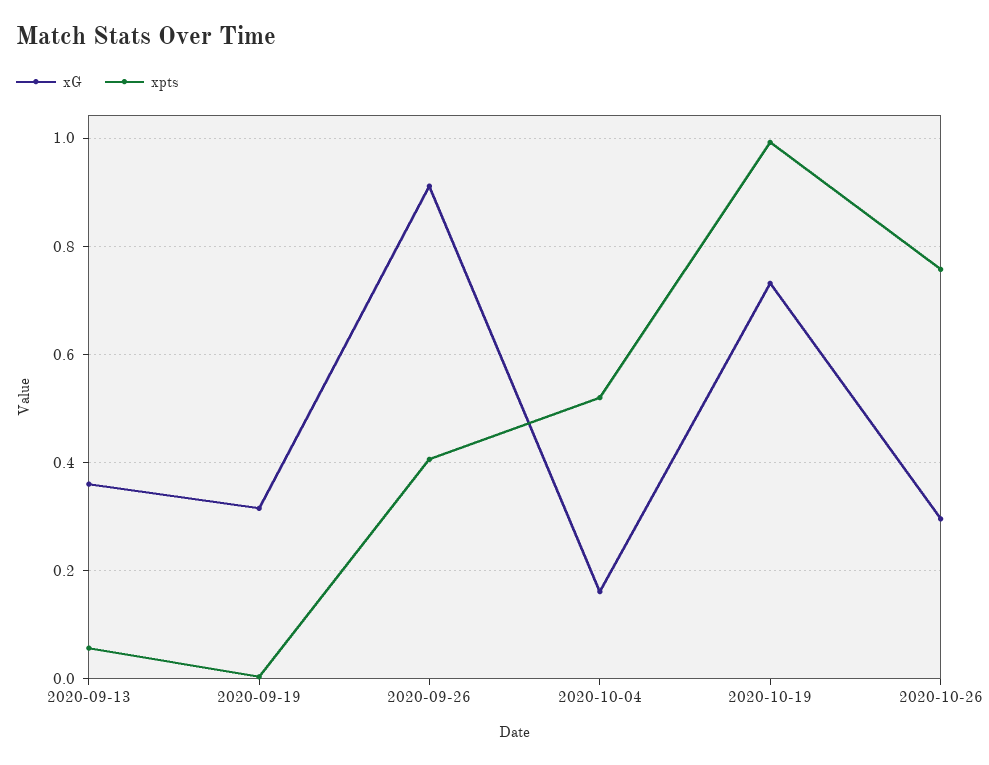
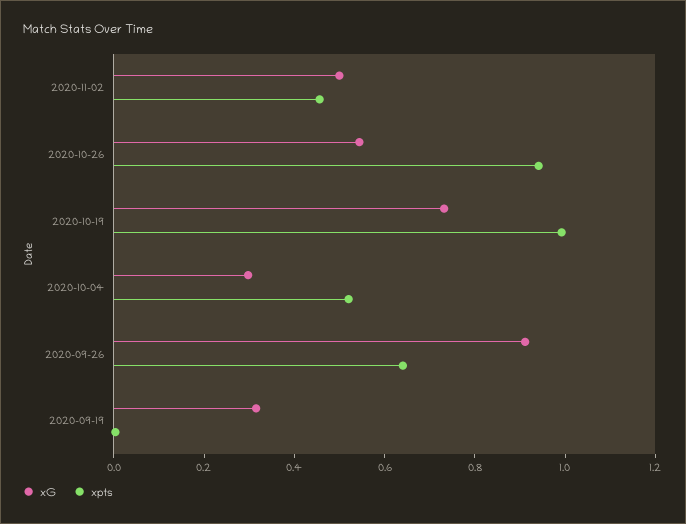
xG, 2020-09-13: 0.36 -> none
xpts, 2020-09-13: 0.06 -> none
xpts, 2020-09-26: 0.4 -> 0.65
xG, 2020-10-04: 0.16 -> 0.3
xG, 2020-10-26: 0.3 -> 0.55
xpts, 2020-10-26: 0.76 -> 0.95
xG, 2020-11-02: none -> 0.5
xpts, 2020-11-02: none -> 0.45

